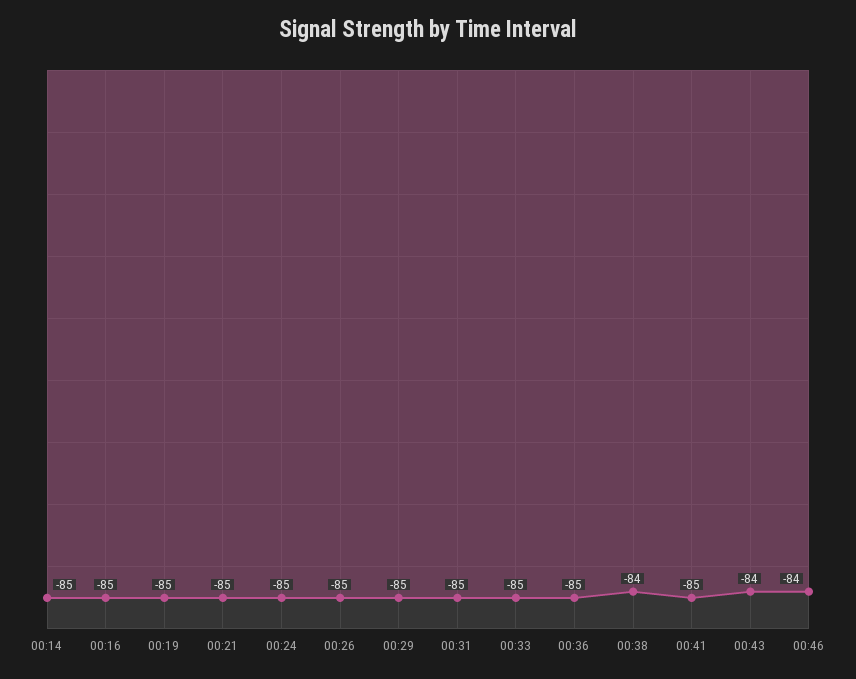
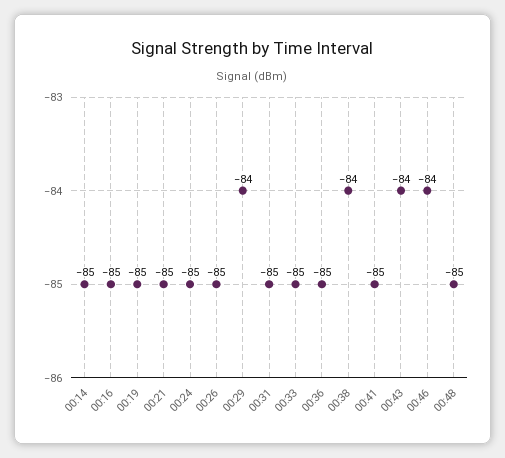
00:29: -85 -> -84
00:48: none -> -85

